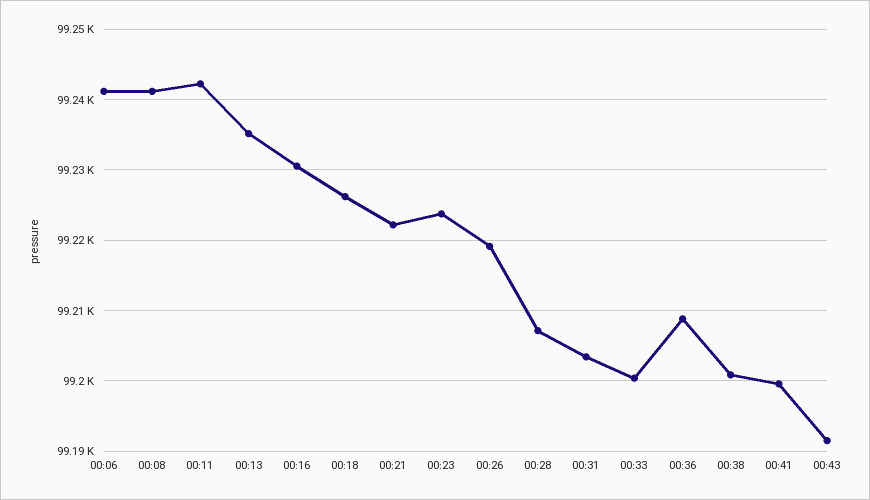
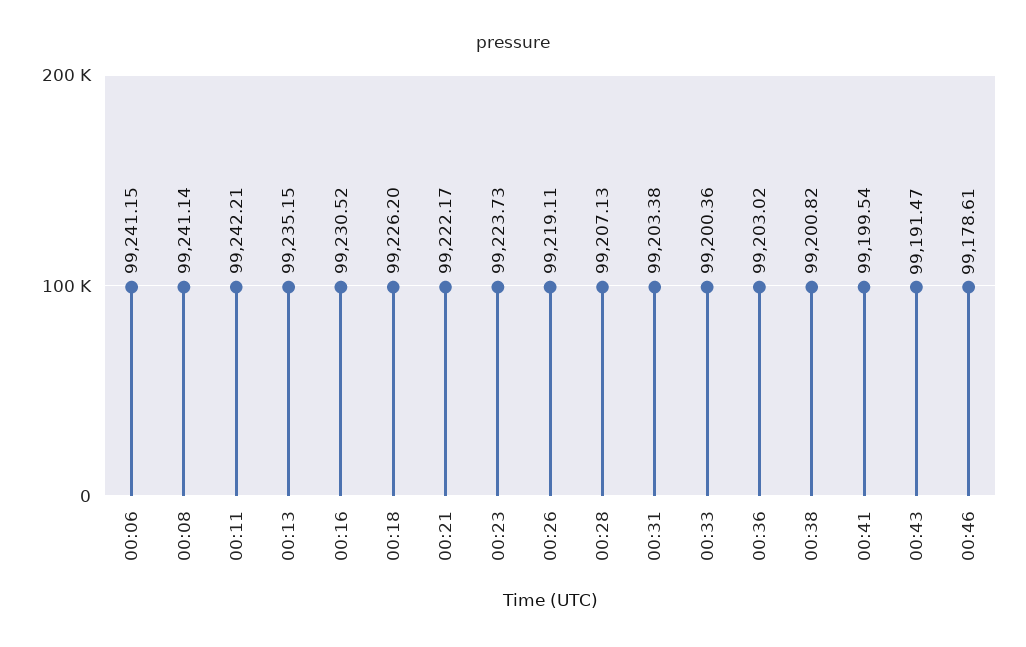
00:36: 99209 -> 99203.02
00:46: none -> 99178.61

